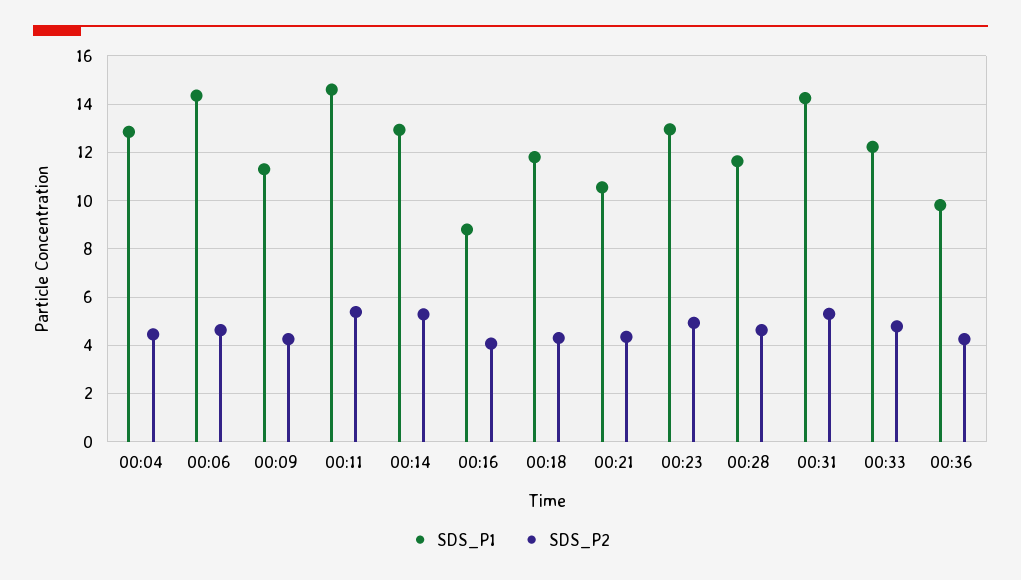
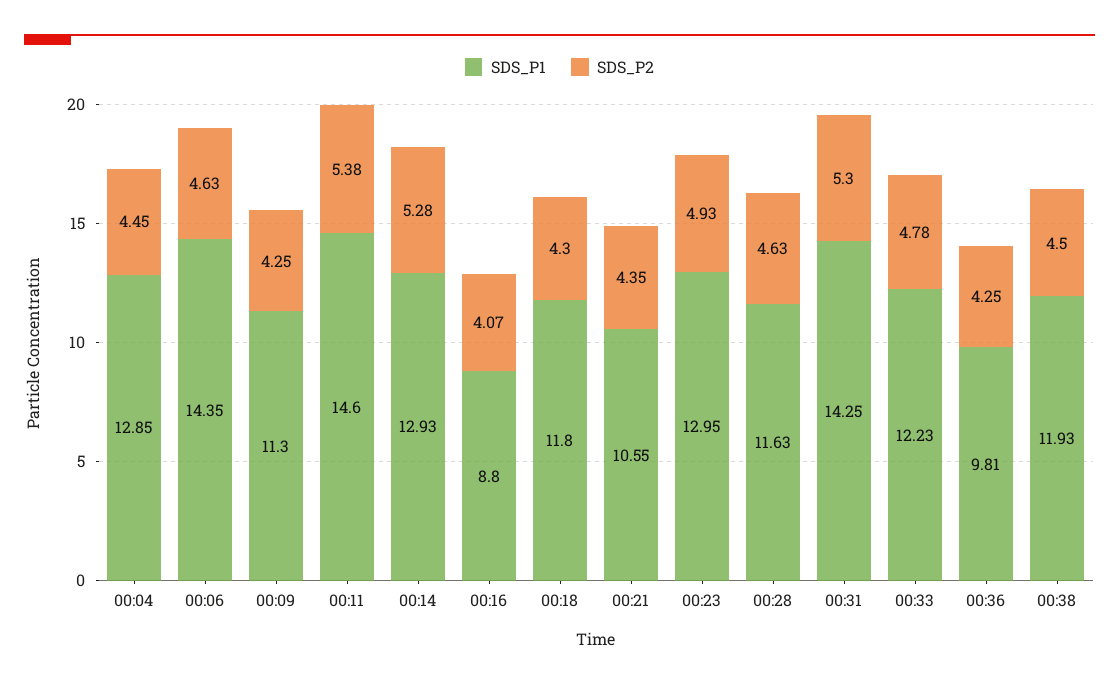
SDS_P1, 00:38: none -> 11.93
SDS_P2, 00:38: none -> 4.5

